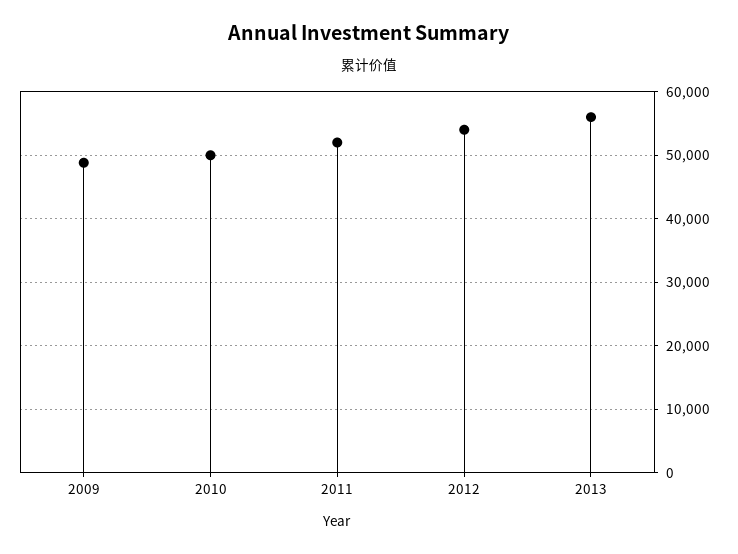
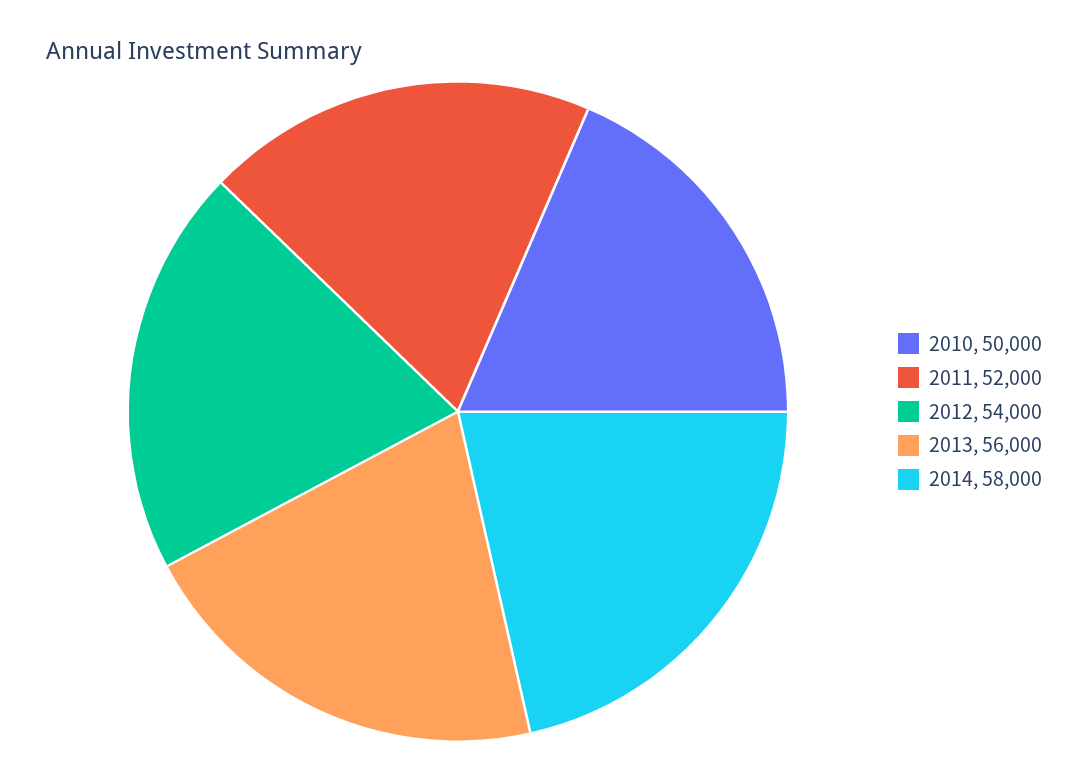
2009: 49000 -> none
2014: none -> 58000

